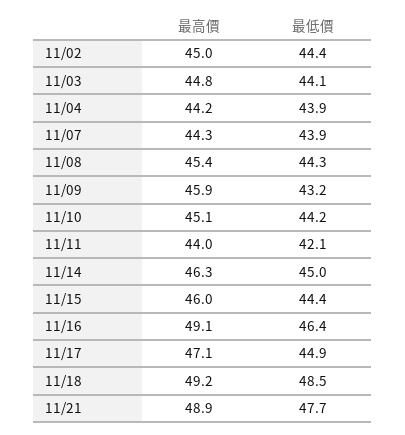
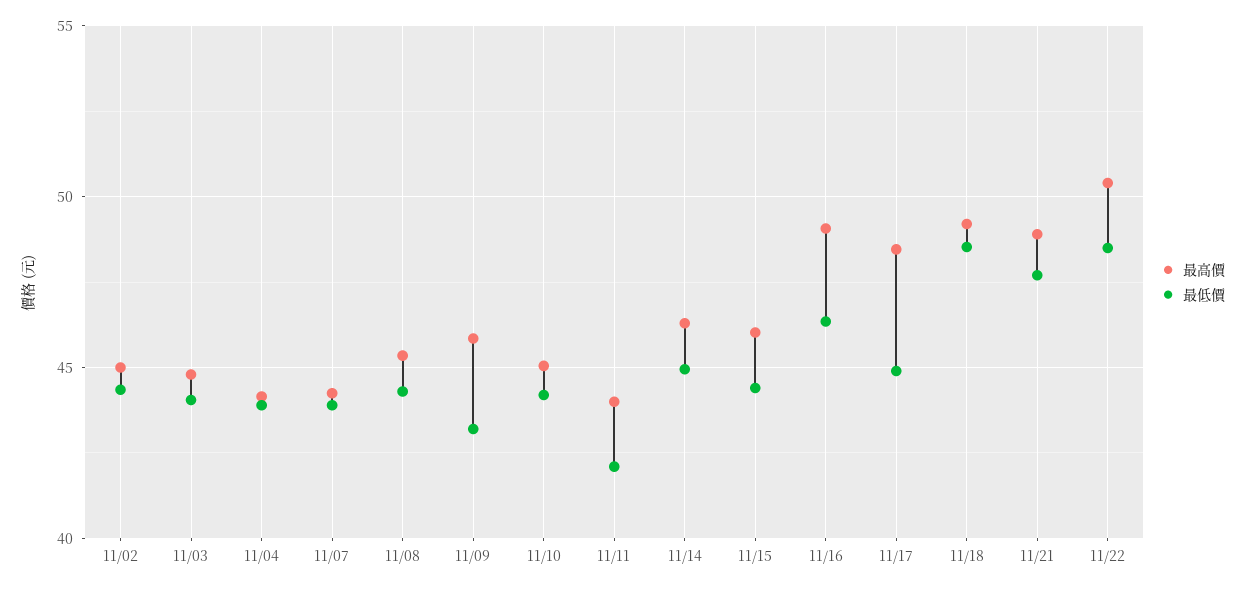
最高價, 11/17: 47.1 -> 48.5
最高價, 11/22: none -> 50.5
最低價, 11/22: none -> 48.5

